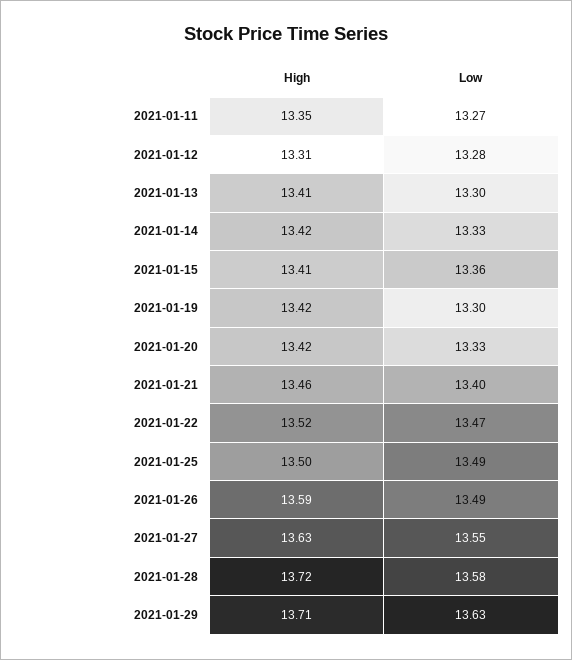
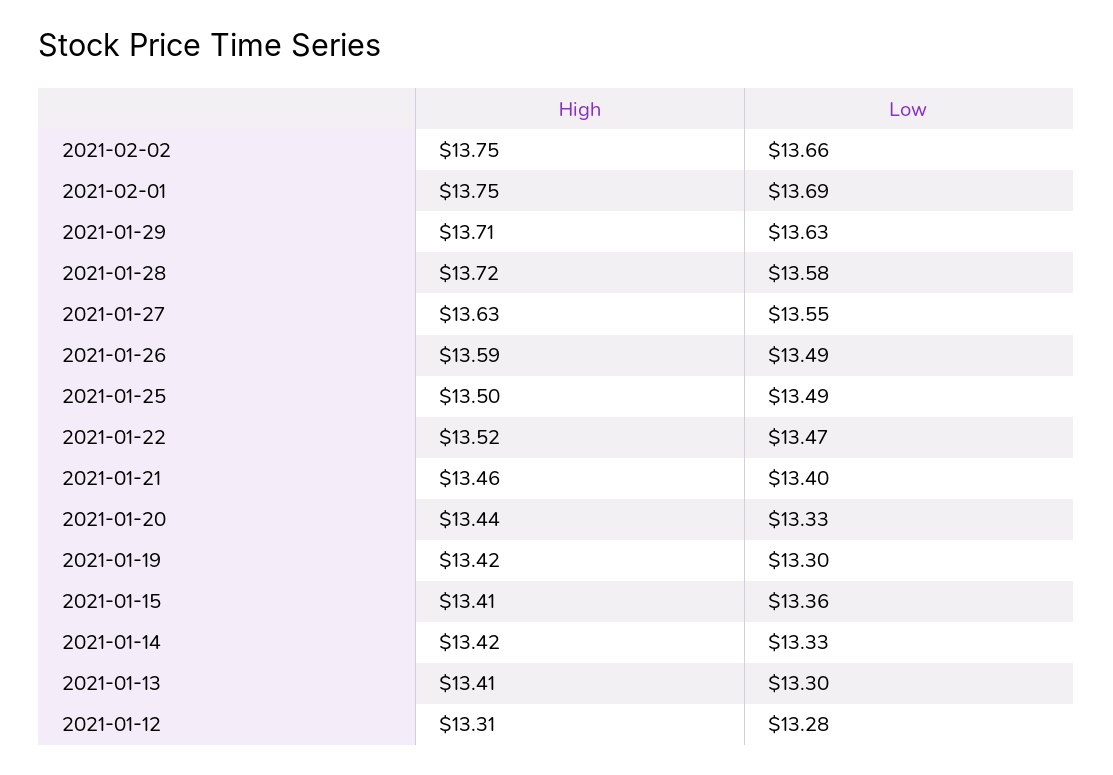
High, 2021-01-11: 13.35 -> none
Low, 2021-01-11: 13.27 -> none
High, 2021-01-20: 13.42 -> 13.44
High, 2021-02-02: none -> 13.75
Low, 2021-02-02: none -> 13.66
High, 2021-02-01: none -> 13.75
Low, 2021-02-01: none -> 13.69

